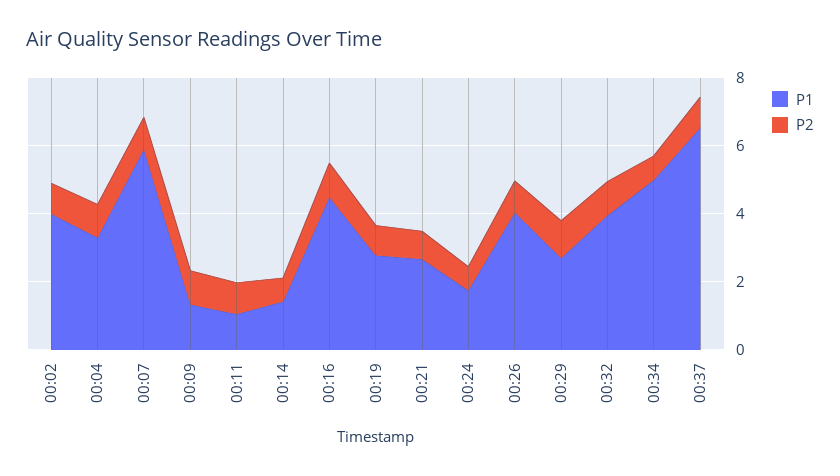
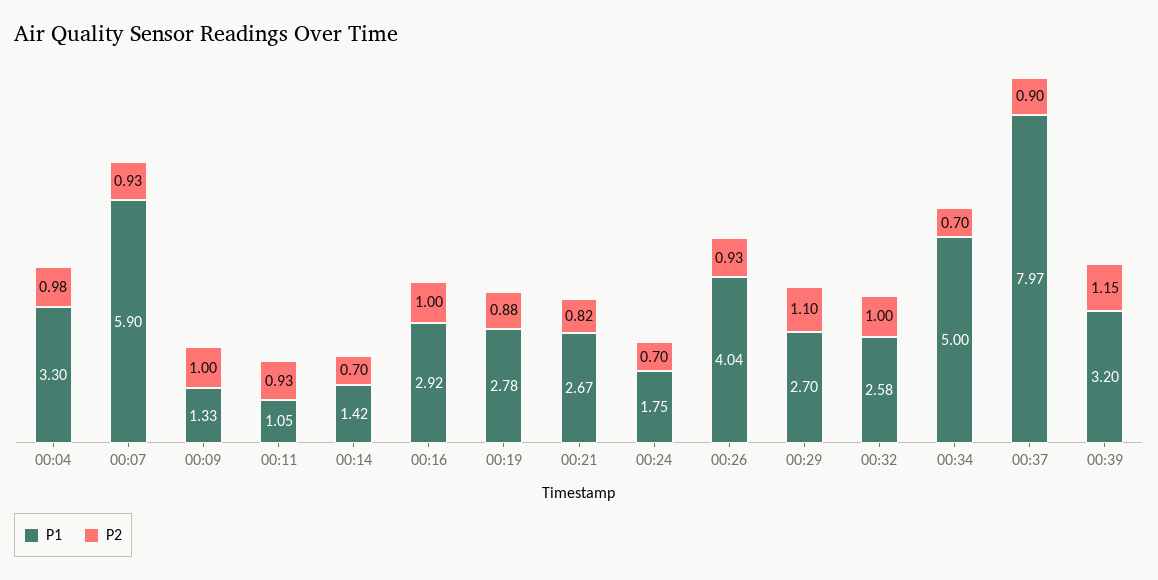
P1, 00:02: 4 -> none
P2, 00:02: 1 -> none
P1, 00:16: 4.5 -> 2.92
P1, 00:32: 4 -> 2.58
P1, 00:37: 6.5 -> 7.97
P1, 00:39: none -> 3.2
P2, 00:39: none -> 1.15

